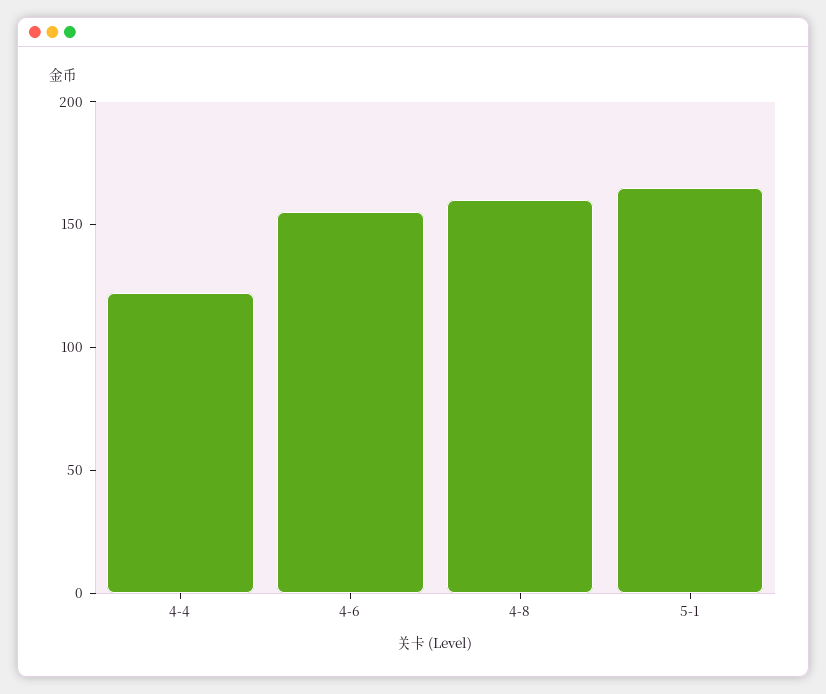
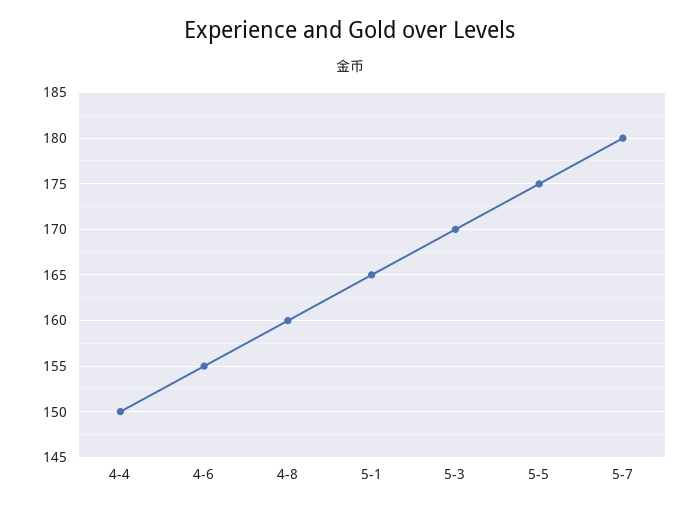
4-4: 120 -> 150
5-3: none -> 170
5-5: none -> 175
5-7: none -> 180

